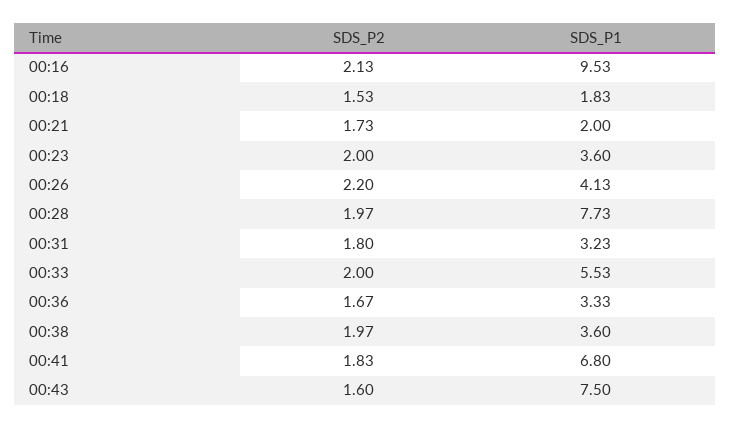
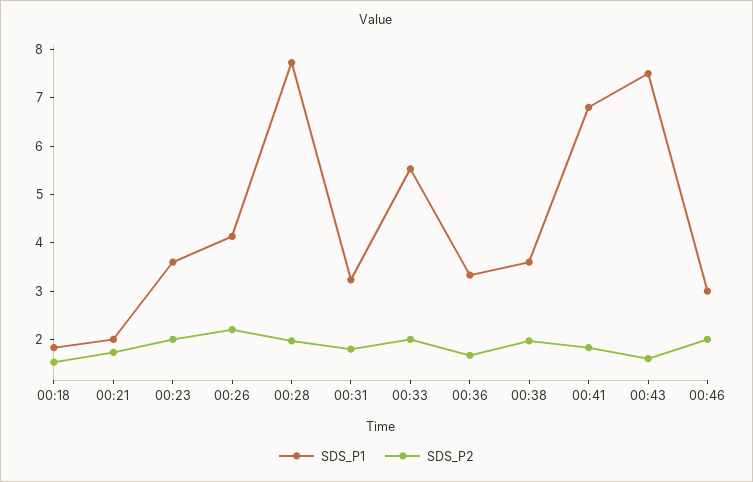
SDS_P2, 00:16: 2.13 -> none
SDS_P1, 00:16: 9.53 -> none
SDS_P1, 00:46: none -> 3
SDS_P2, 00:46: none -> 2

